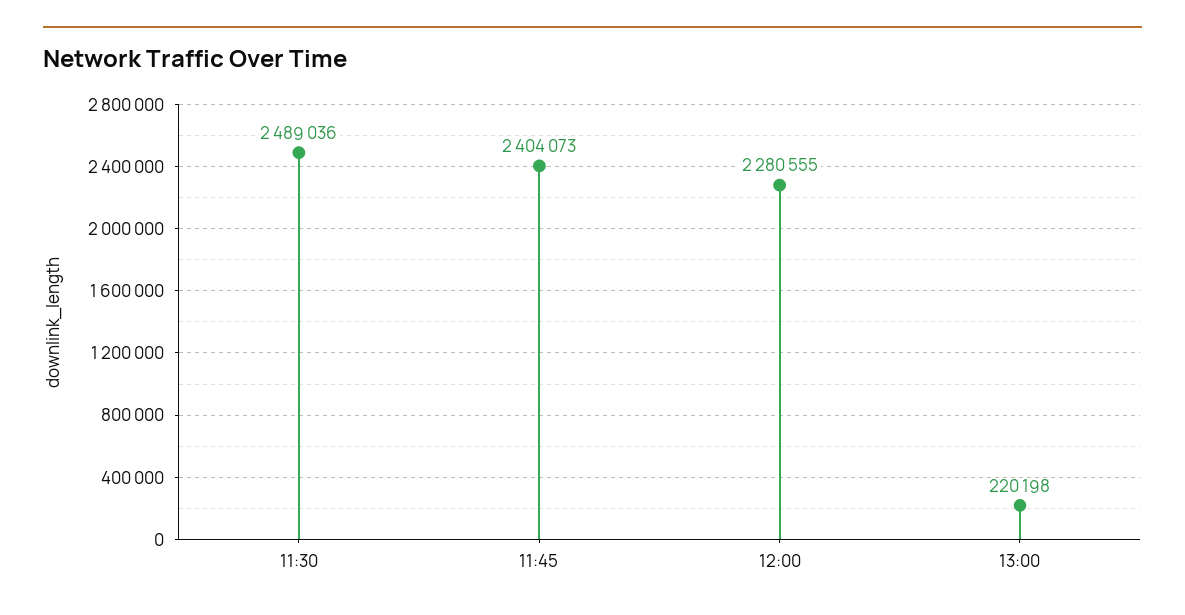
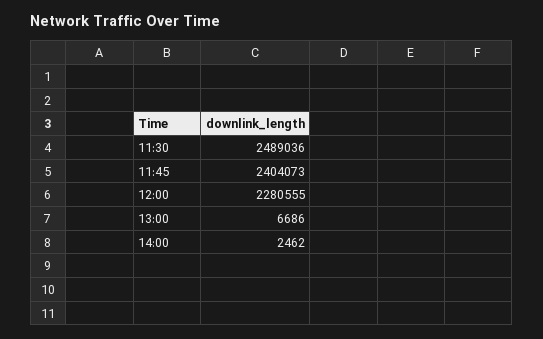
13:00: 220198 -> 6686
14:00: none -> 2462

